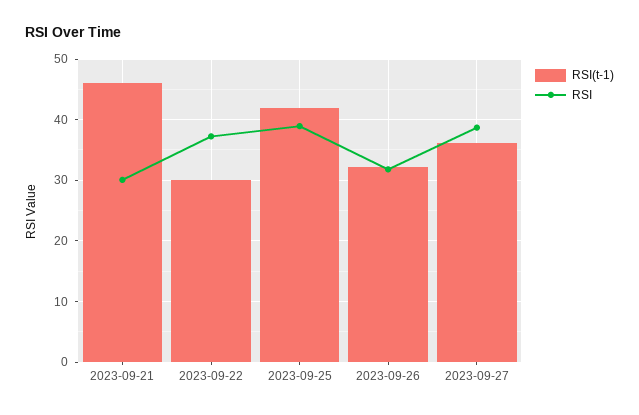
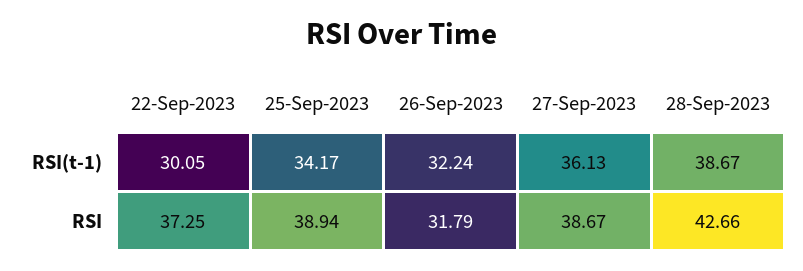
RSI(t-1), 2023-09-21: 46 -> none
RSI, 2023-09-21: 30 -> none
RSI(t-1), 2023-09-25: 42 -> 34.17
RSI(t-1), 28-Sep-2023: none -> 38.67
RSI, 28-Sep-2023: none -> 42.66

